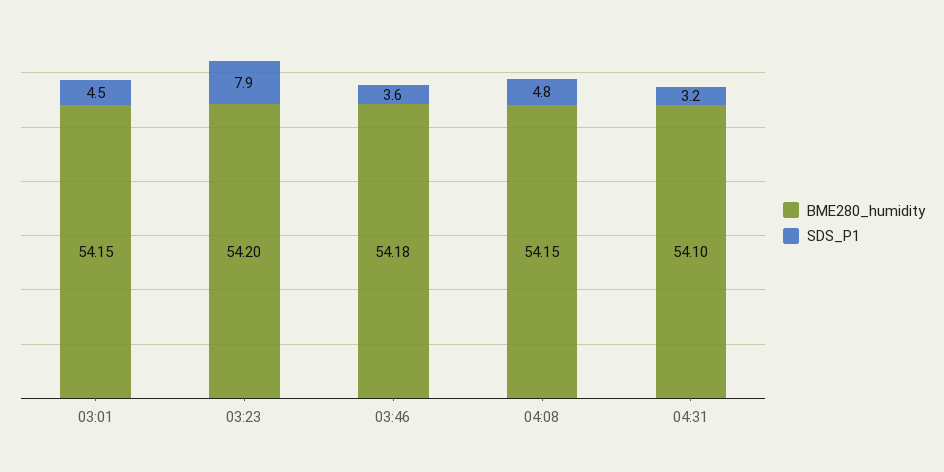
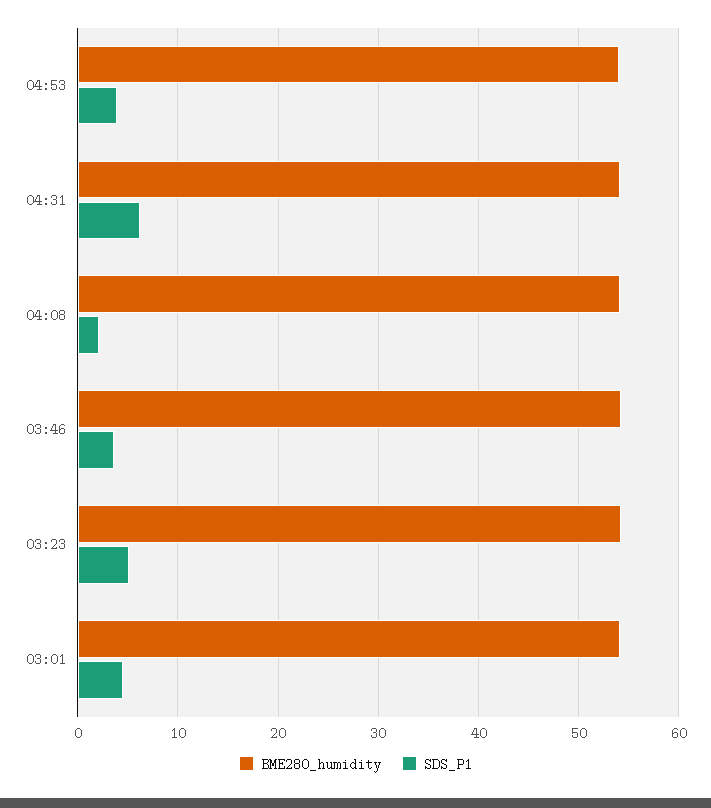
SDS_P1, 03:23: 7.9 -> 5
SDS_P1, 04:08: 4.8 -> 2
SDS_P1, 04:31: 3.2 -> 6
BME280_humidity, 04:53: none -> 54
SDS_P1, 04:53: none -> 4

